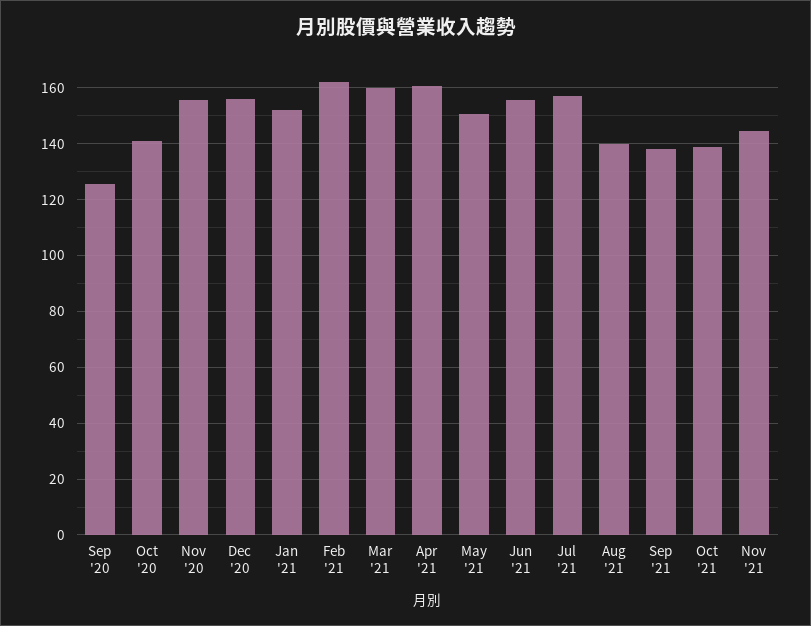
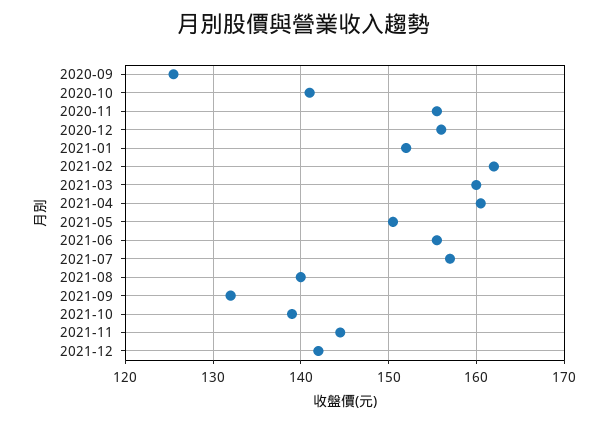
Sep '21: 137.5 -> 132
2021-12: none -> 142

